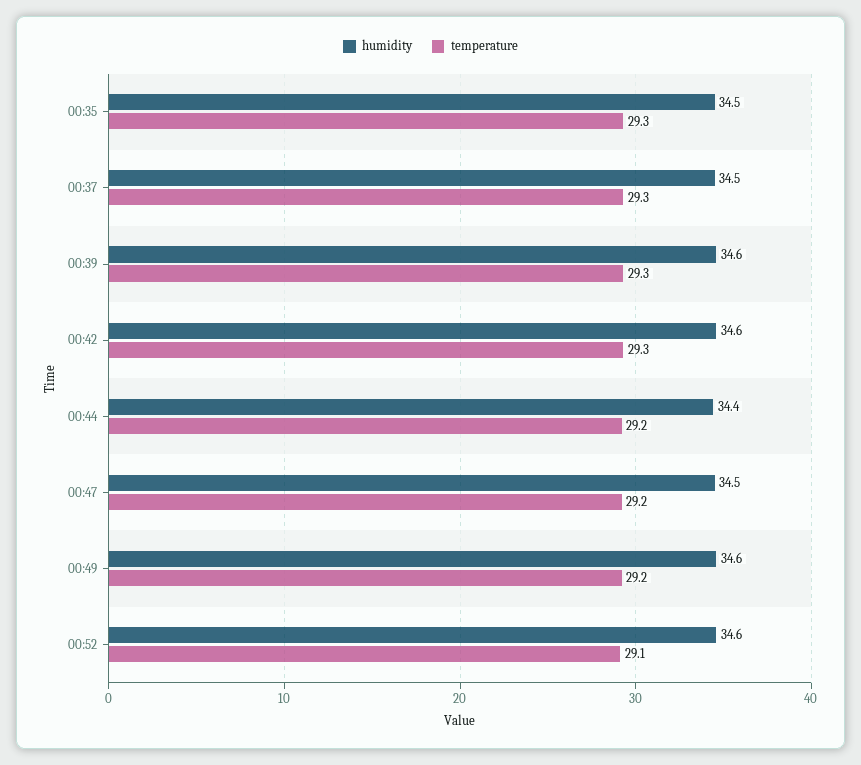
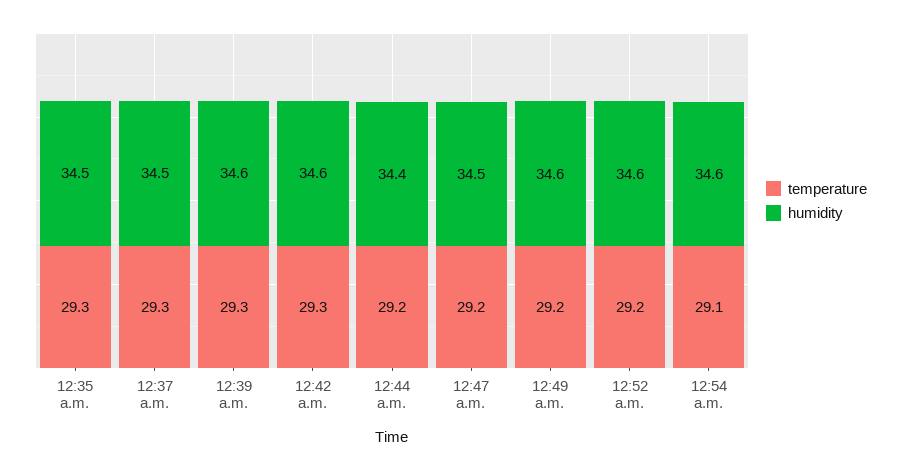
temperature, 00:52: 29.1 -> 29.2
temperature, 12:54 a.m.: none -> 29.1
humidity, 12:54 a.m.: none -> 34.6

